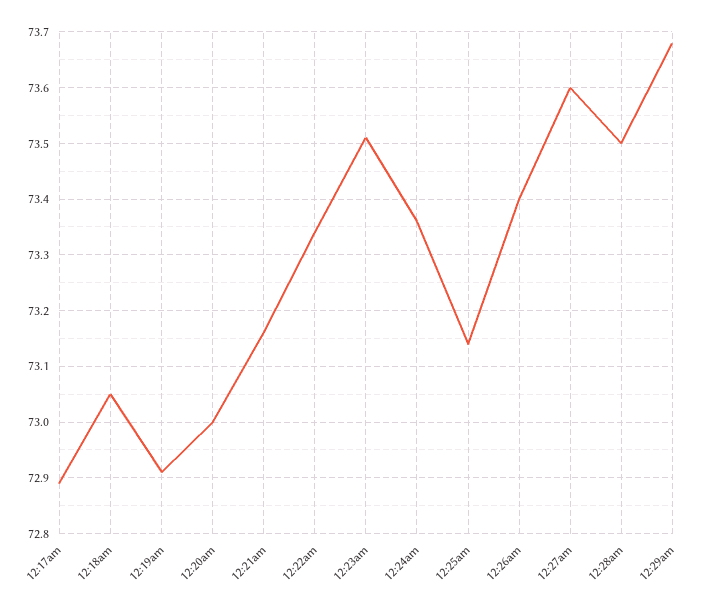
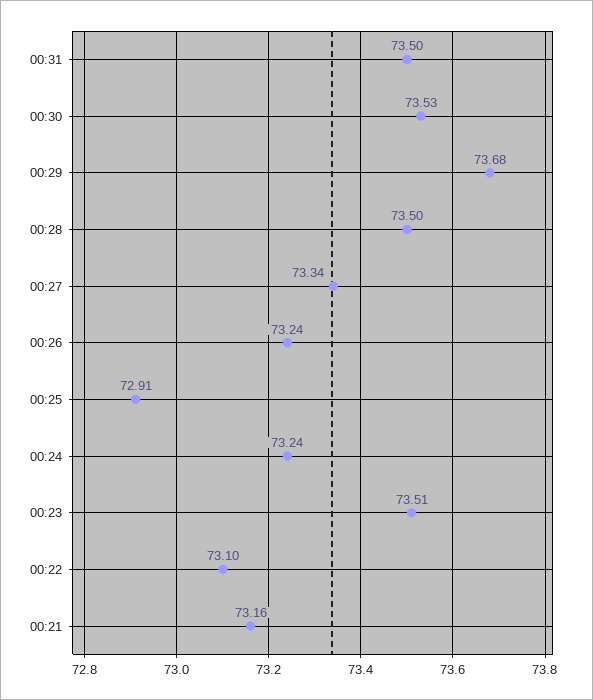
12:17am: 72.9 -> none
12:18am: 73.05 -> none
12:19am: 72.9 -> none
12:20am: 73 -> none
12:22am: 73.35 -> 73.1
12:24am: 73.35 -> 73.24
12:25am: 73.15 -> 72.91
12:26am: 73.4 -> 73.24
12:27am: 73.6 -> 73.34
00:31: none -> 73.5
00:30: none -> 73.53

